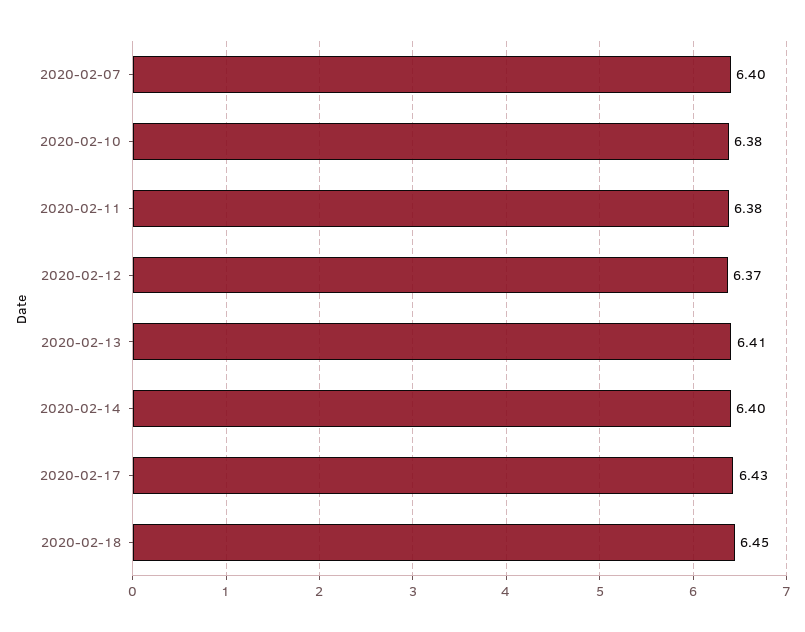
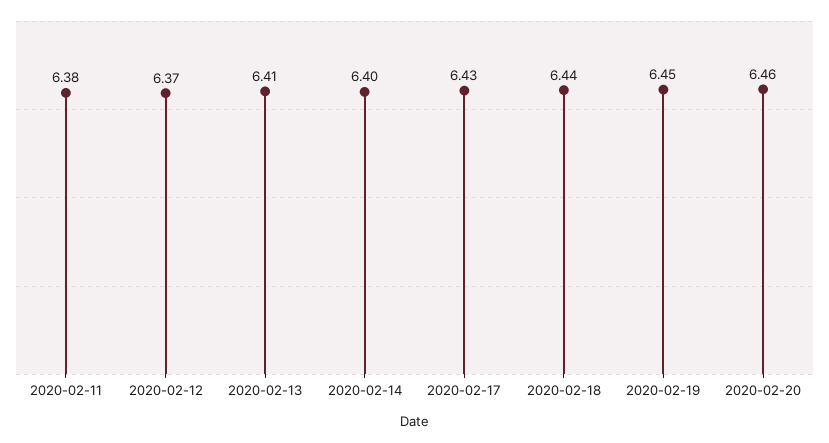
2020-02-07: 6.4 -> none
2020-02-10: 6.38 -> none
2020-02-18: 6.45 -> 6.44
2020-02-19: none -> 6.45
2020-02-20: none -> 6.46

